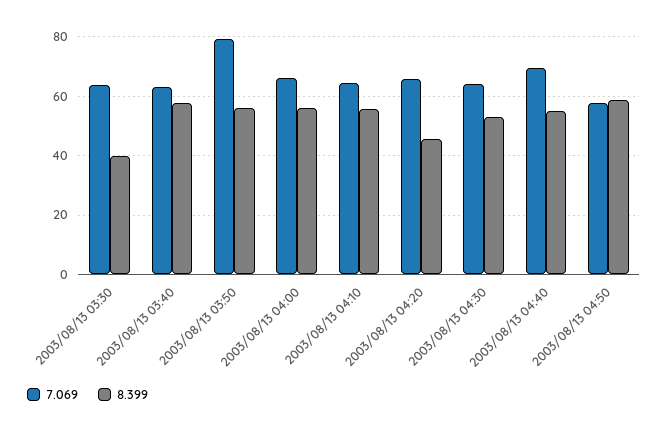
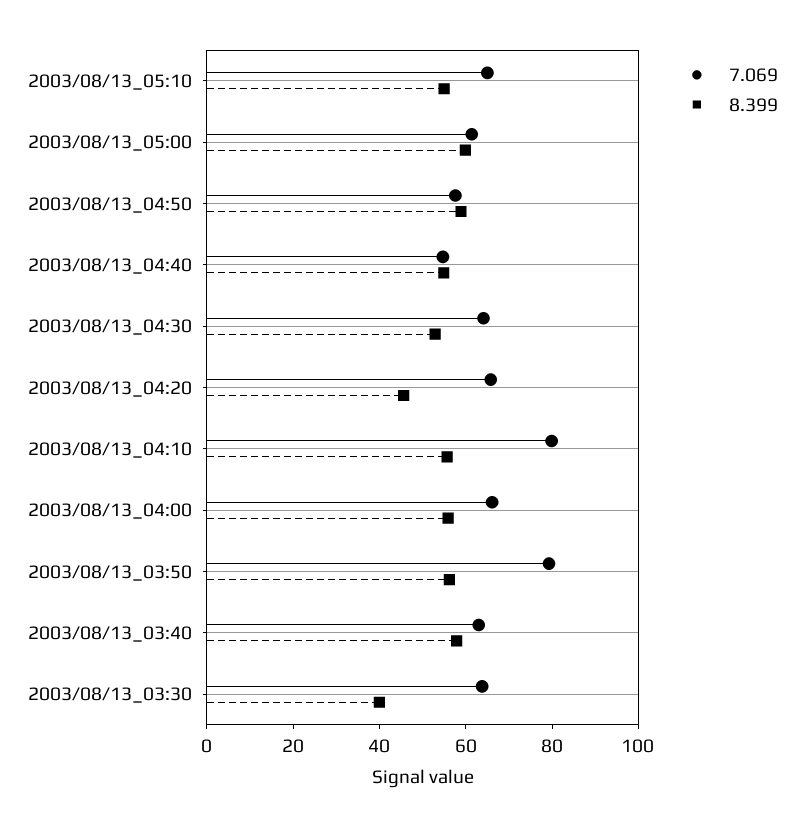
7.069, 2003/08/13 04:10: 65 -> 80
7.069, 2003/08/13 04:40: 70 -> 55
7.069, 2003/08/13_05:10: none -> 65
8.399, 2003/08/13_05:10: none -> 55
7.069, 2003/08/13_05:00: none -> 60
8.399, 2003/08/13_05:00: none -> 60

